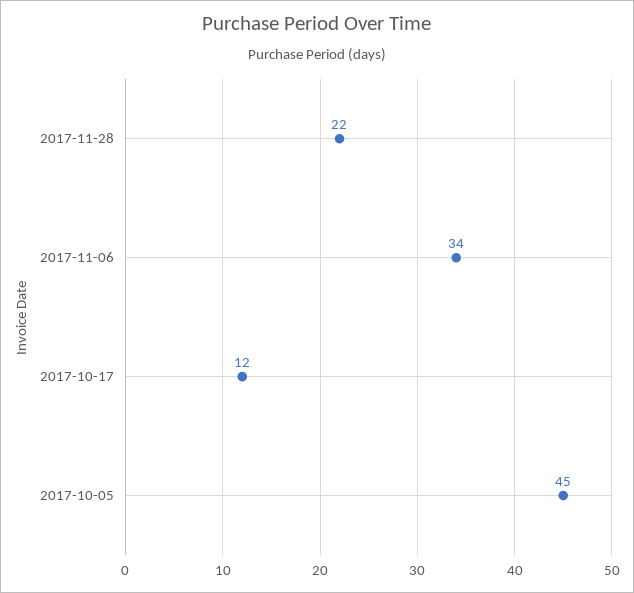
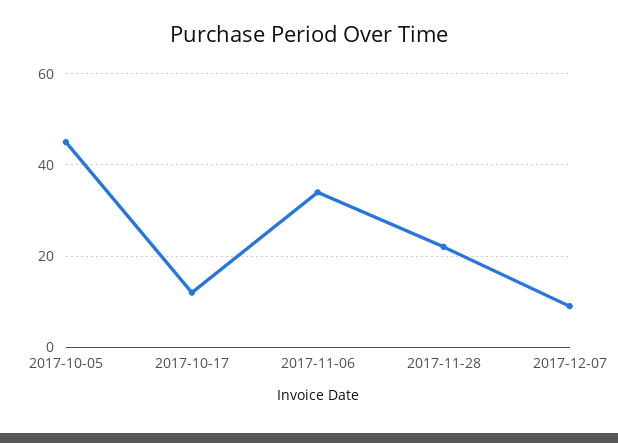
2017-12-07: none -> 10

